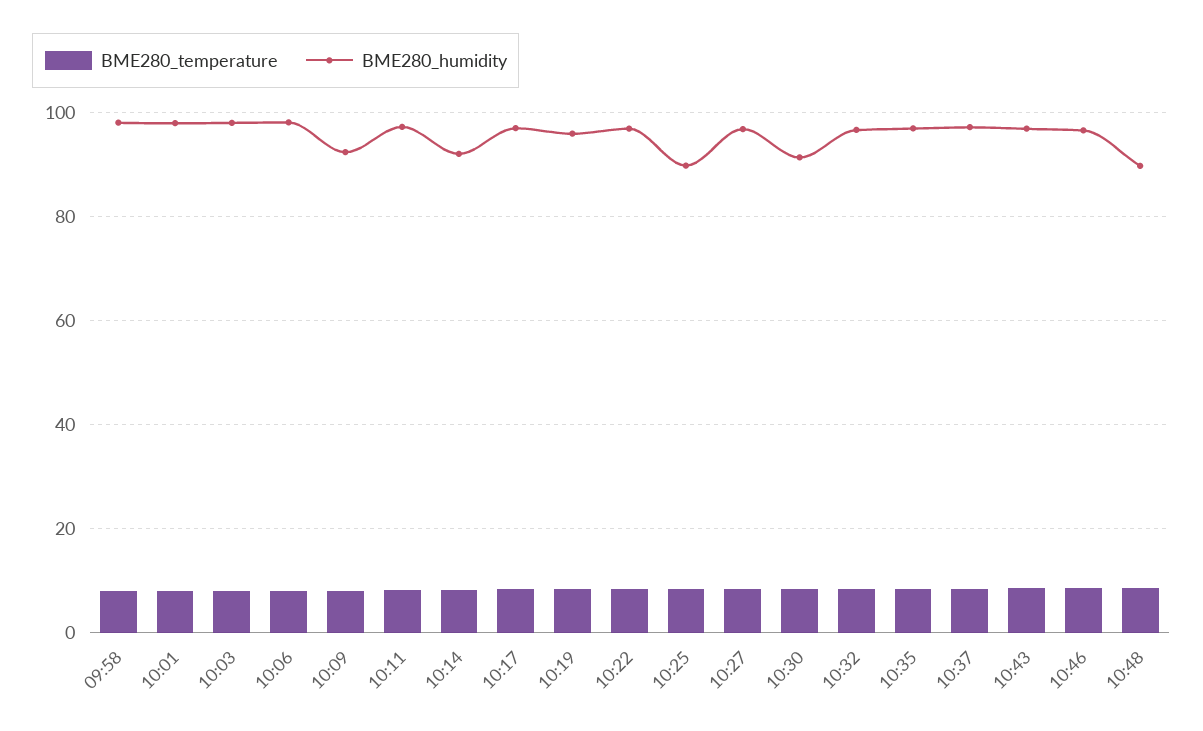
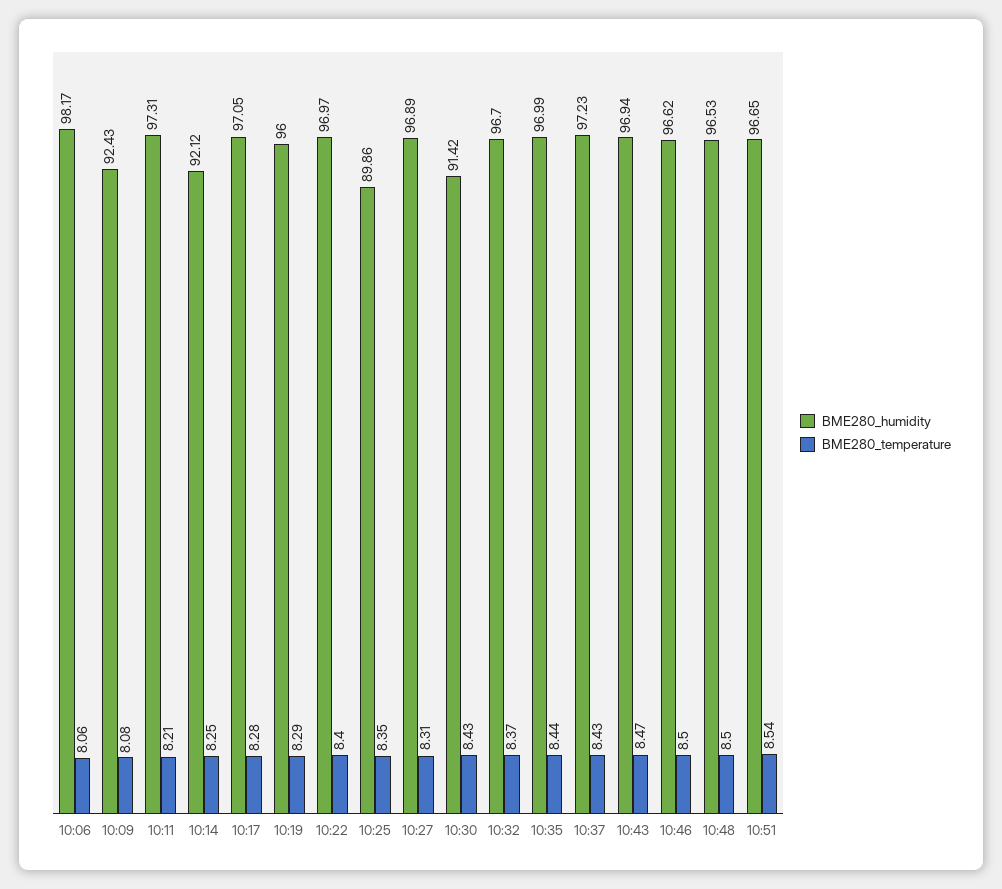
BME280_temperature, 09:58: 8 -> none
BME280_humidity, 09:58: 98 -> none
BME280_temperature, 10:01: 8 -> none
BME280_humidity, 10:01: 98 -> none
BME280_temperature, 10:03: 8 -> none
BME280_humidity, 10:03: 98 -> none
BME280_humidity, 10:48: 90 -> 96.53
BME280_humidity, 10:51: none -> 96.65
BME280_temperature, 10:51: none -> 8.54

